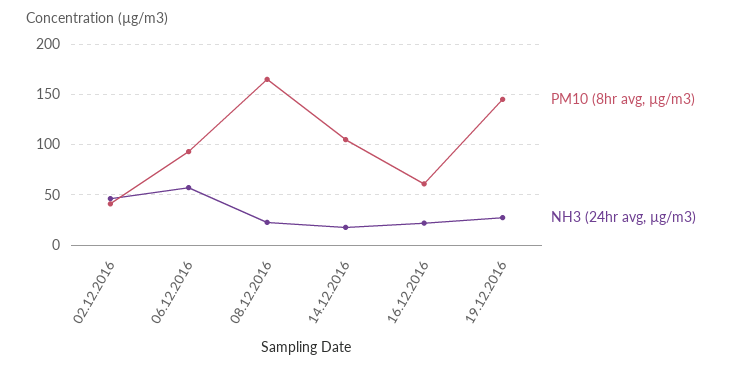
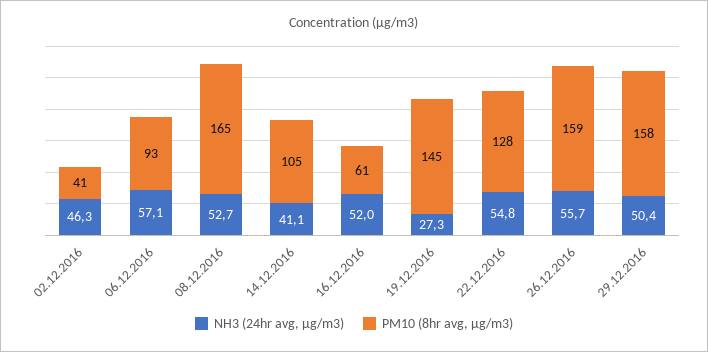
NH3 (24hr avg, µg/m3), 08.12.2016: 20 -> 52.7
NH3 (24hr avg, µg/m3), 14.12.2016: 20 -> 41.1
NH3 (24hr avg, µg/m3), 16.12.2016: 20 -> 52
NH3 (24hr avg, µg/m3), 22.12.2016: none -> 54.8
PM10 (8hr avg, µg/m3), 22.12.2016: none -> 128
NH3 (24hr avg, µg/m3), 26.12.2016: none -> 55.7
PM10 (8hr avg, µg/m3), 26.12.2016: none -> 159
NH3 (24hr avg, µg/m3), 29.12.2016: none -> 50.4
PM10 (8hr avg, µg/m3), 29.12.2016: none -> 158

